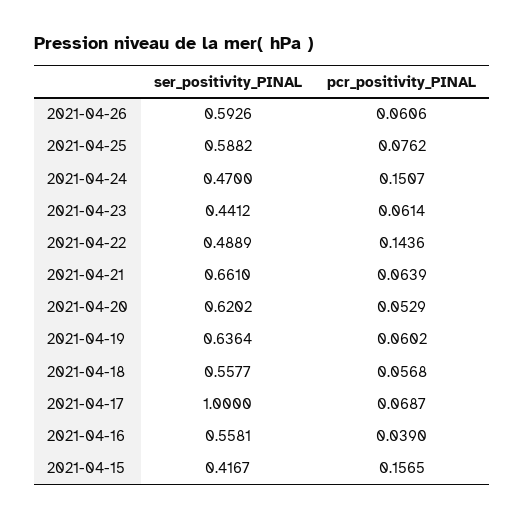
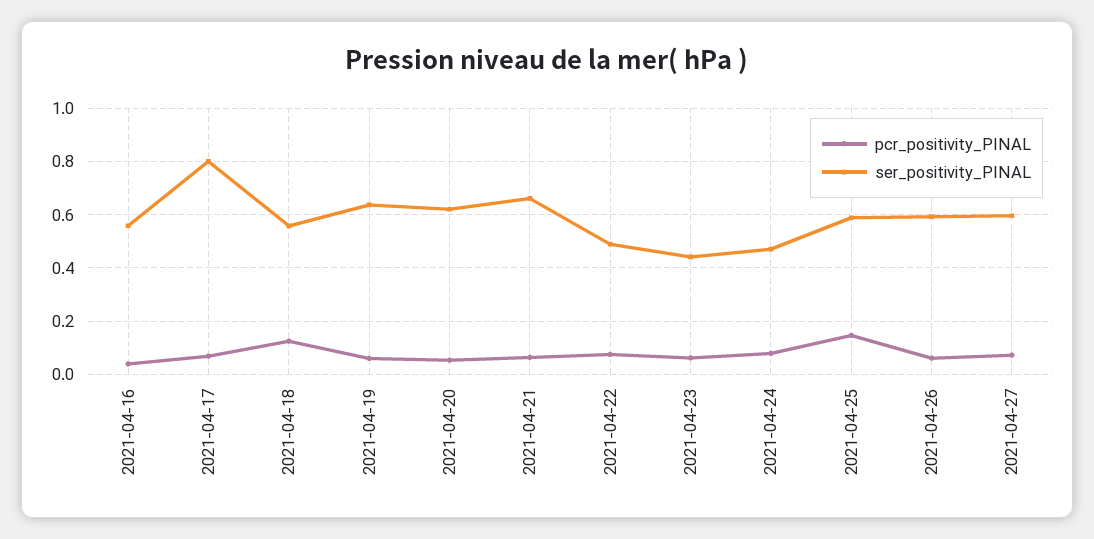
pcr_positivity_PINAL, 2021-04-25: 0.0762 -> 0.15
pcr_positivity_PINAL, 2021-04-24: 0.1507 -> 0.075
pcr_positivity_PINAL, 2021-04-22: 0.1436 -> 0.075
pcr_positivity_PINAL, 2021-04-18: 0.0568 -> 0.125
ser_positivity_PINAL, 2021-04-17: 1 -> 0.8
ser_positivity_PINAL, 2021-04-15: 0.4167 -> none
pcr_positivity_PINAL, 2021-04-15: 0.1565 -> none
pcr_positivity_PINAL, 2021-04-27: none -> 0.075
ser_positivity_PINAL, 2021-04-27: none -> 0.6

